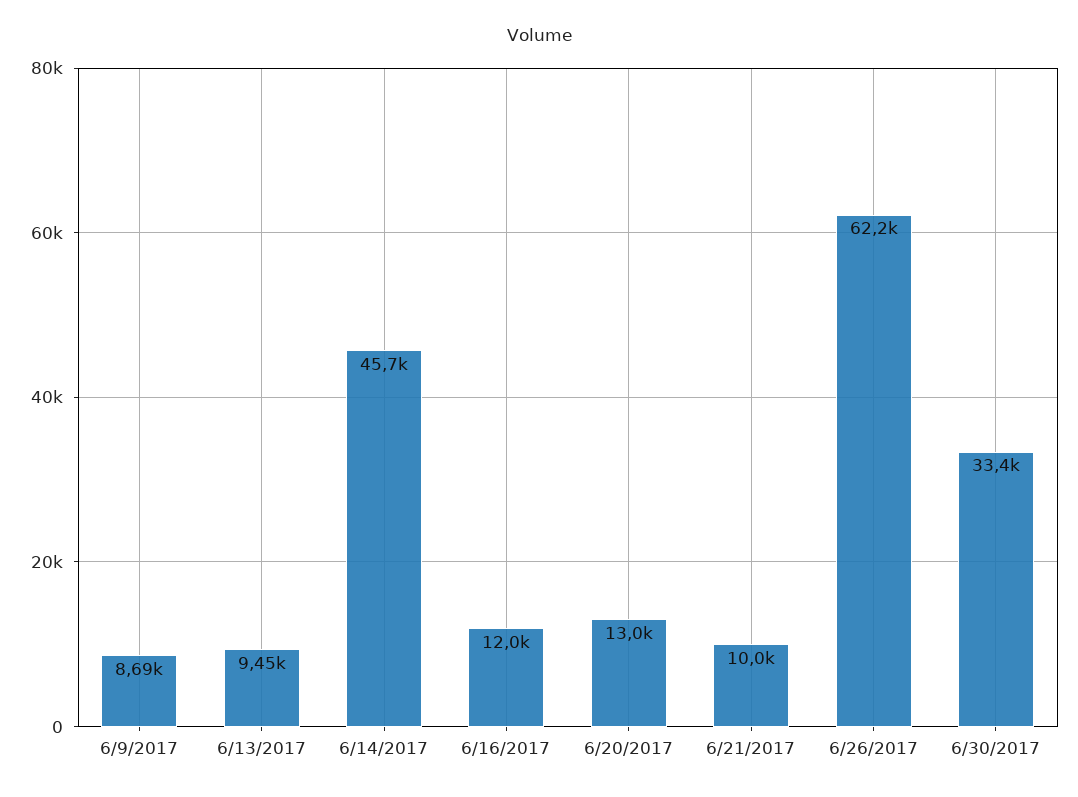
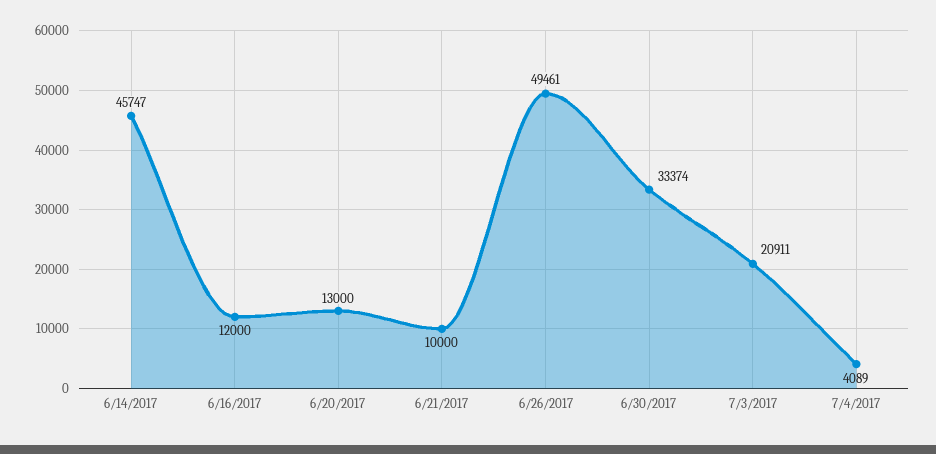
6/9/2017: 8690 -> none
6/13/2017: 9450 -> none
6/26/2017: 62200 -> 49461
7/3/2017: none -> 20911
7/4/2017: none -> 4089

